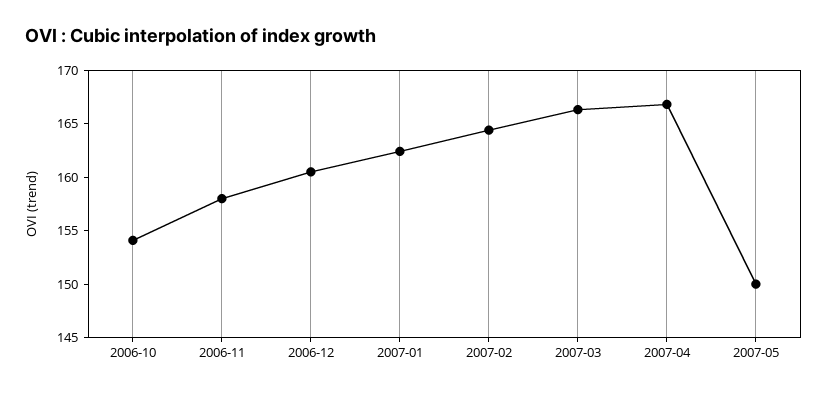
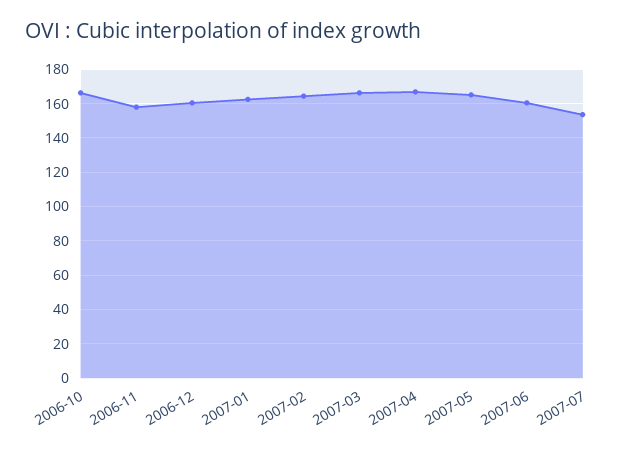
2006-10: 154 -> 165
2007-05: 150 -> 165
2007-06: none -> 160
2007-07: none -> 155

